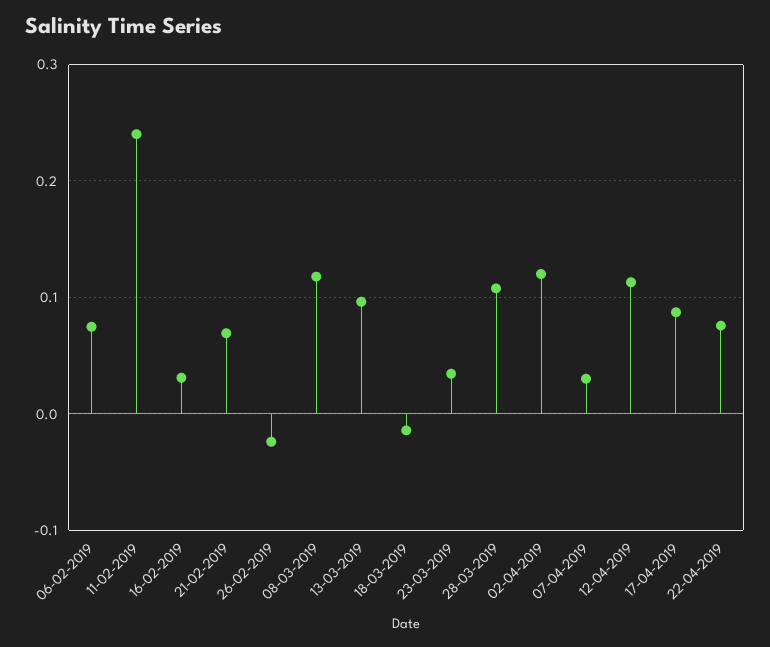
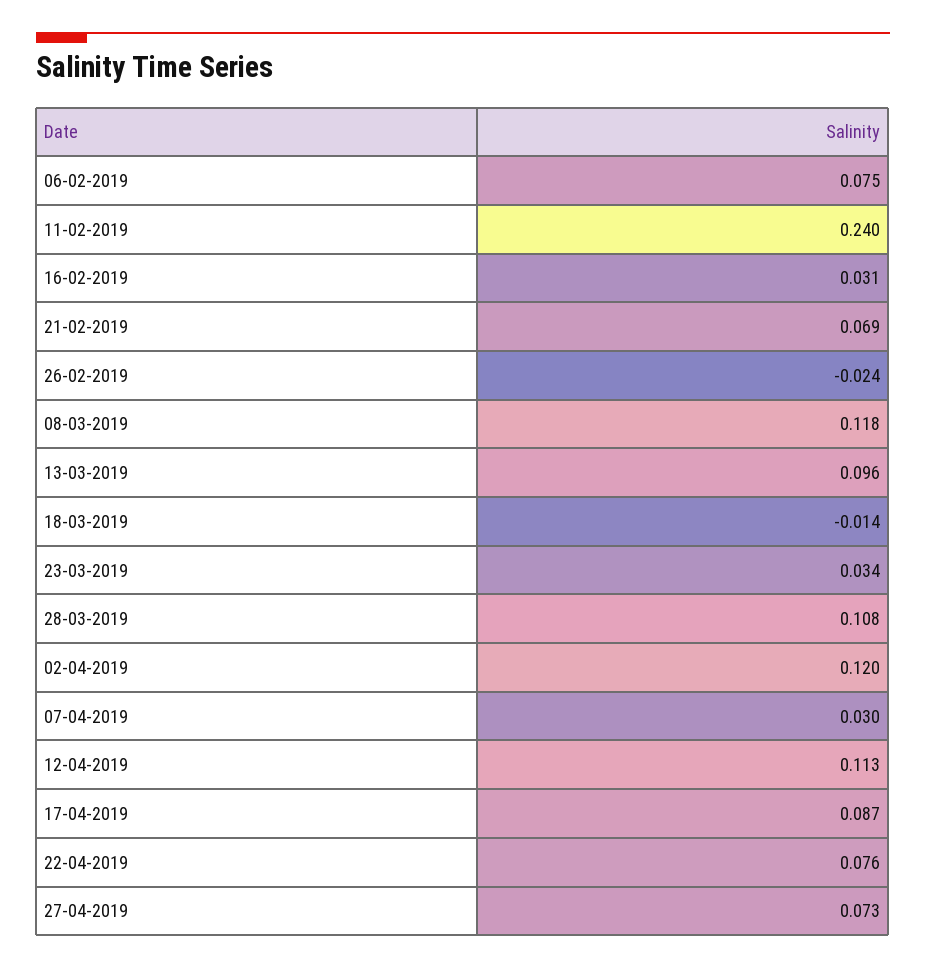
27-04-2019: none -> 0.073

